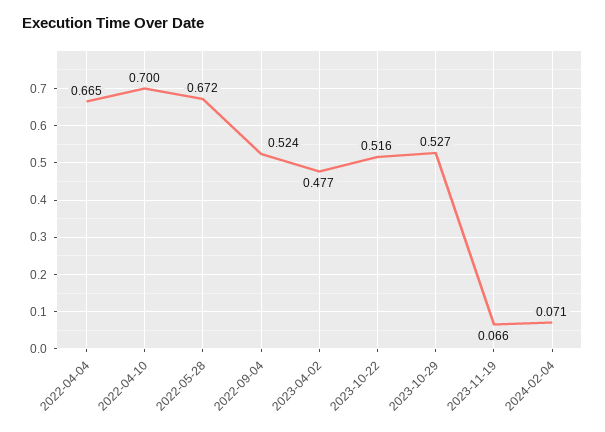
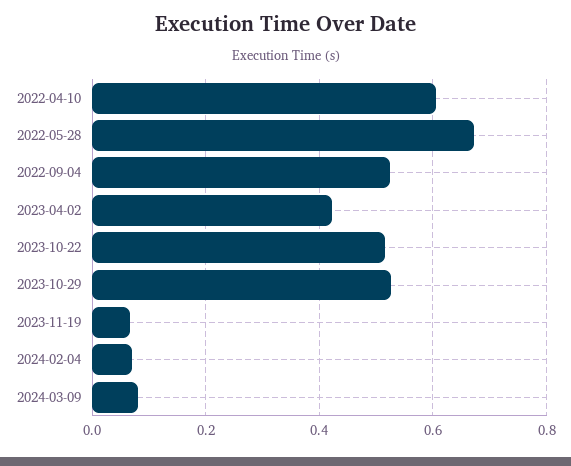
2022-04-04: 0.665 -> none
2022-04-10: 0.7 -> 0.6
2023-04-02: 0.477 -> 0.42
2024-03-09: none -> 0.08

